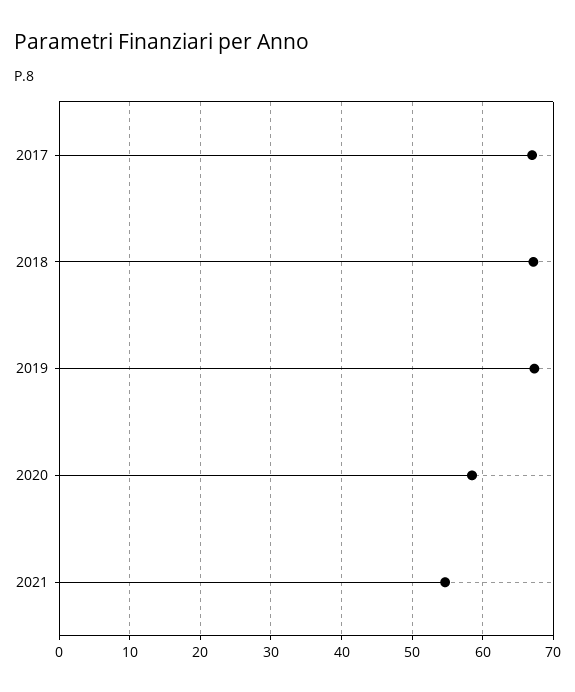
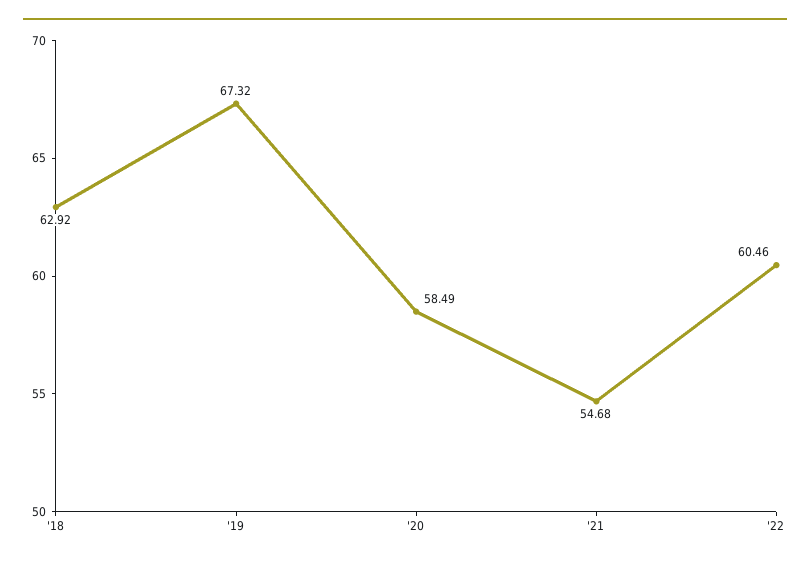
2017: 67 -> none
2018: 67 -> 62.92
'22: none -> 60.46

